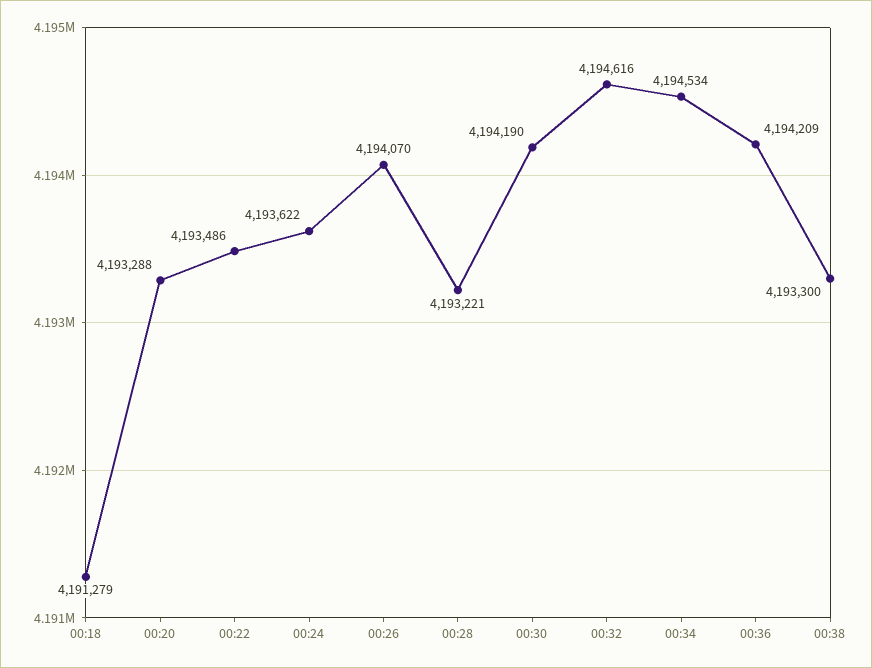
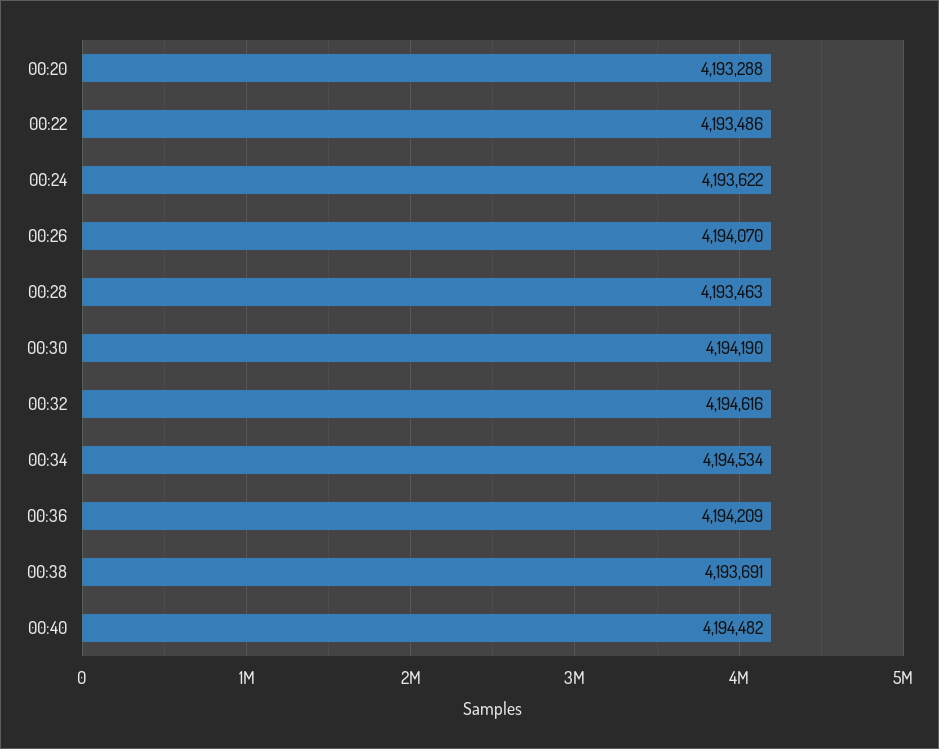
00:18: 4191279 -> none
00:28: 4193221 -> 4193463
00:38: 4193300 -> 4193691
00:40: none -> 4194482

